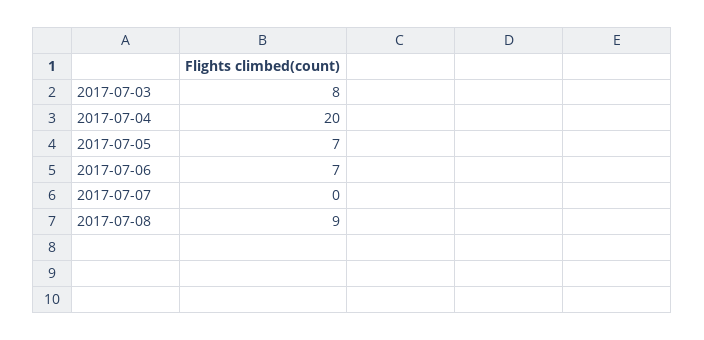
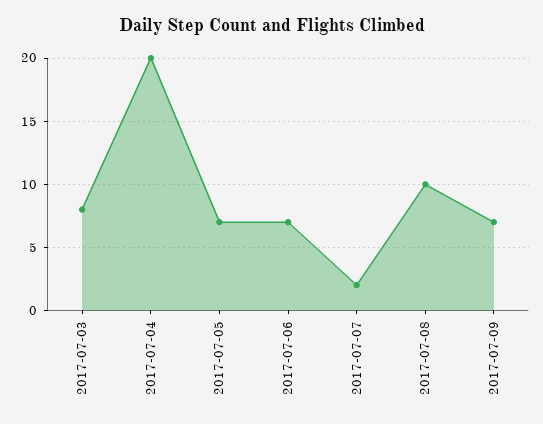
2017-07-07: 0 -> 2
2017-07-08: 9 -> 10
2017-07-09: none -> 7

